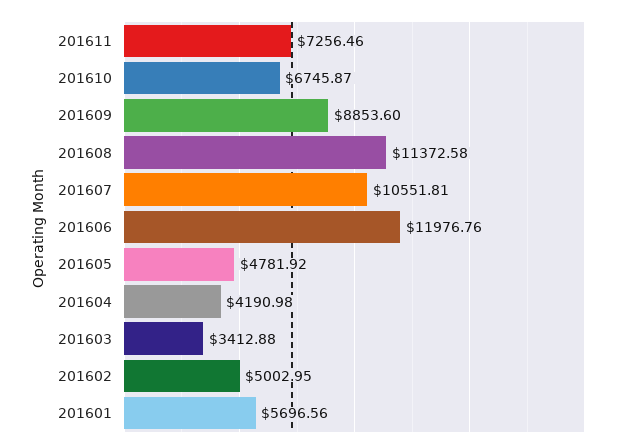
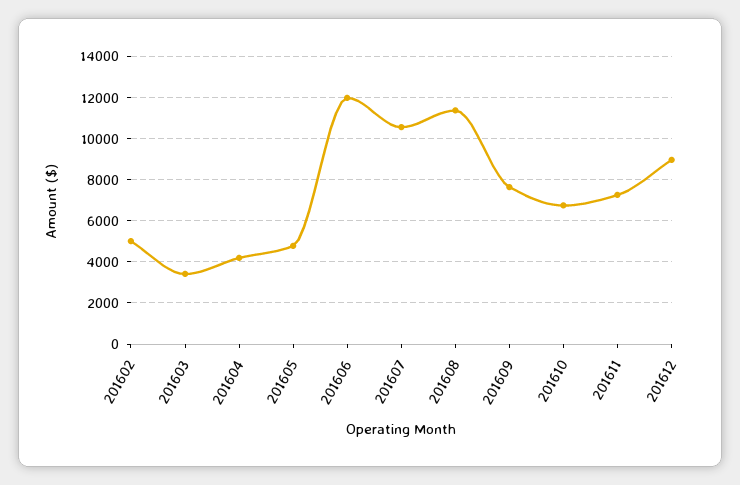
201609: 8853.6 -> 7500
201601: 5696.56 -> none
201612: none -> 9000

